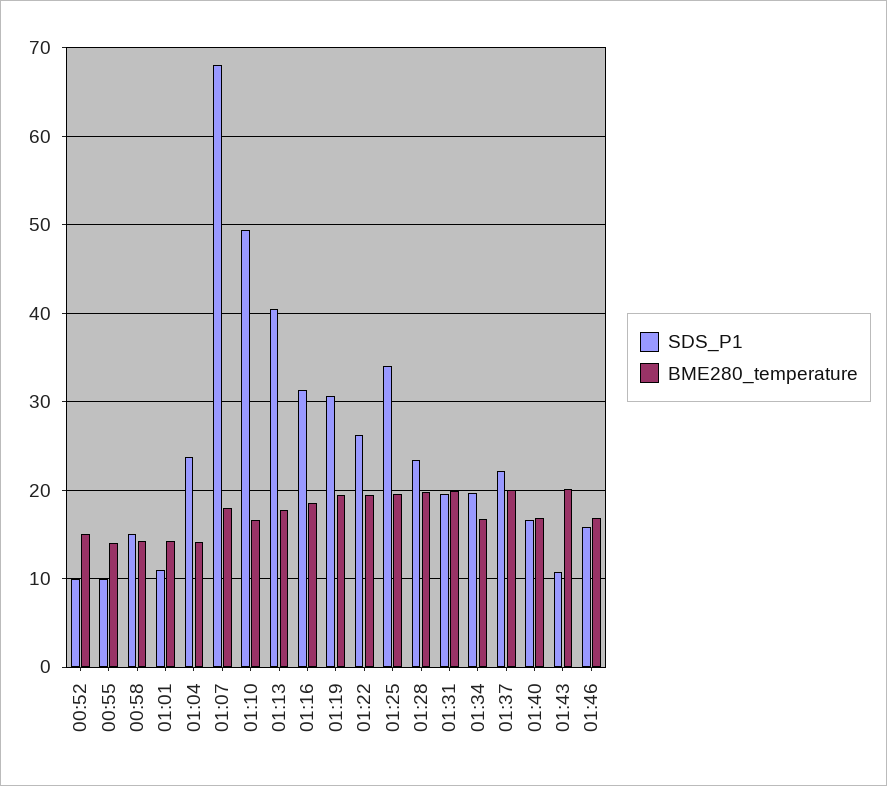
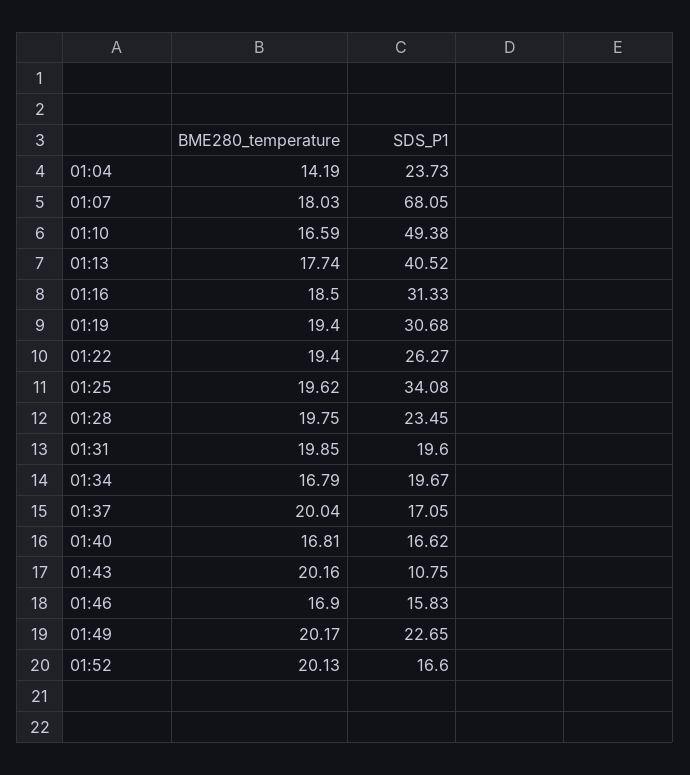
SDS_P1, 00:52: 10 -> none
BME280_temperature, 00:52: 15 -> none
SDS_P1, 00:55: 10 -> none
BME280_temperature, 00:55: 14 -> none
SDS_P1, 00:58: 15 -> none
BME280_temperature, 00:58: 14 -> none
SDS_P1, 01:01: 11 -> none
BME280_temperature, 01:01: 14 -> none
SDS_P1, 01:37: 22 -> 17.05
BME280_temperature, 01:49: none -> 20.17
SDS_P1, 01:49: none -> 22.65
BME280_temperature, 01:52: none -> 20.13
SDS_P1, 01:52: none -> 16.6

